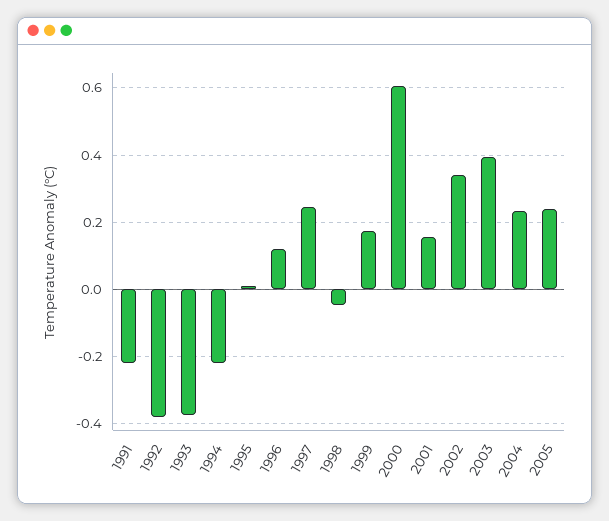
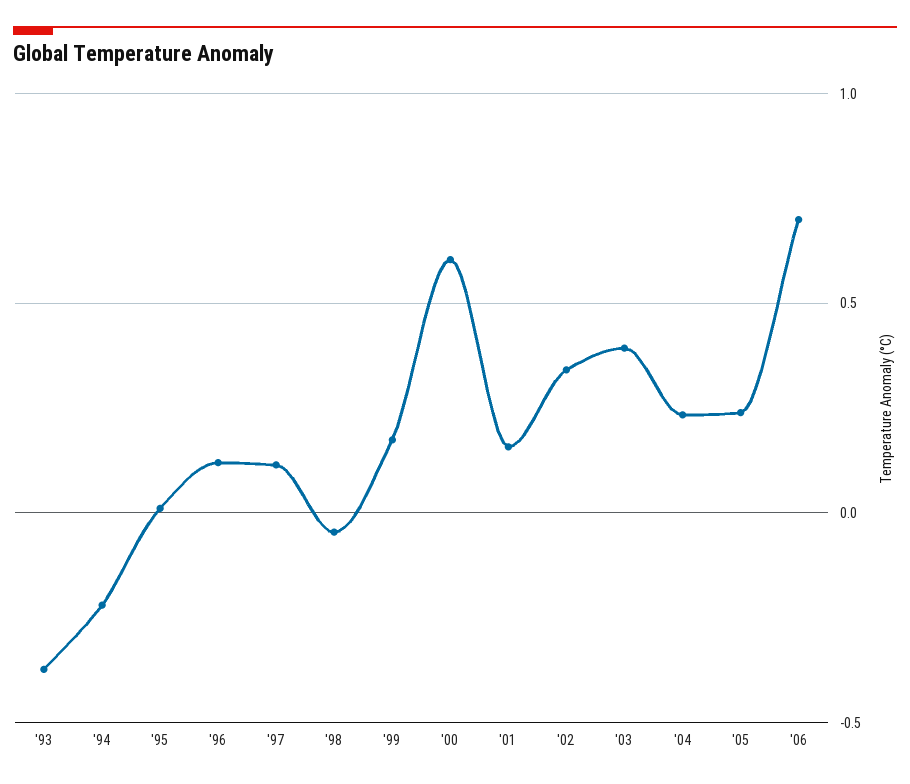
1991: -0.22 -> none
1992: -0.38 -> none
1997: 0.24 -> 0.1
'06: none -> 0.7

